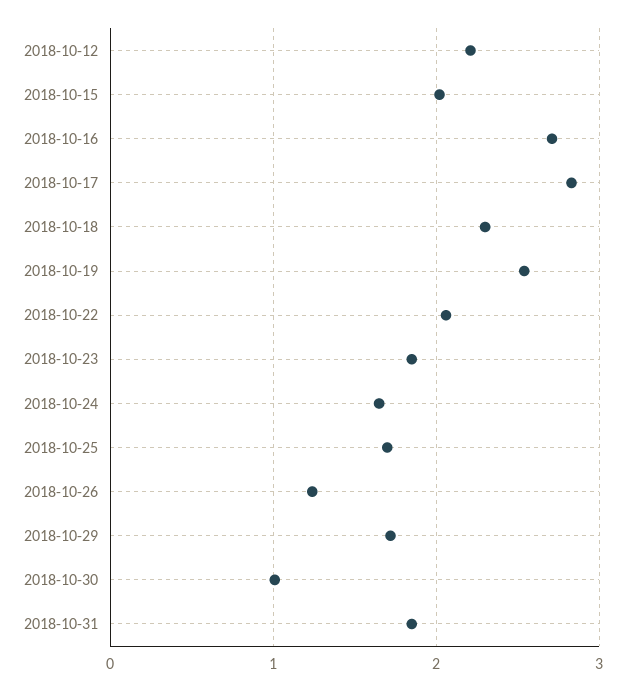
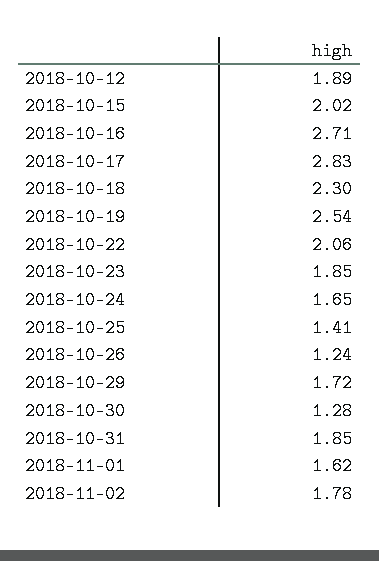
2018-10-12: 2.2 -> 1.89
2018-10-25: 1.7 -> 1.41
2018-10-30: 1 -> 1.28
2018-11-01: none -> 1.62
2018-11-02: none -> 1.78

